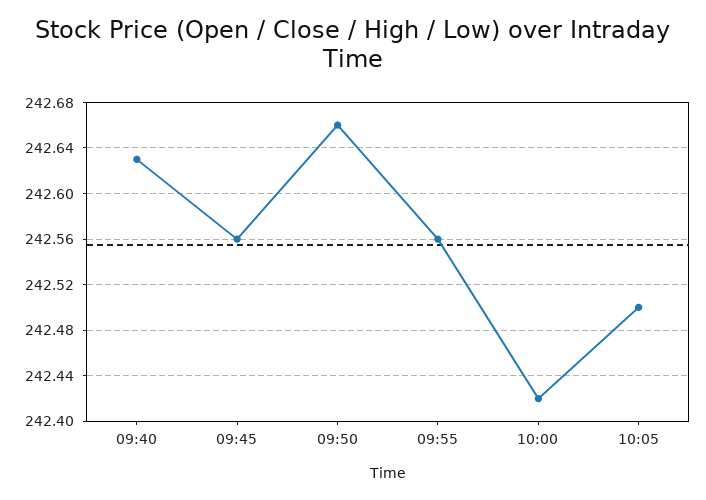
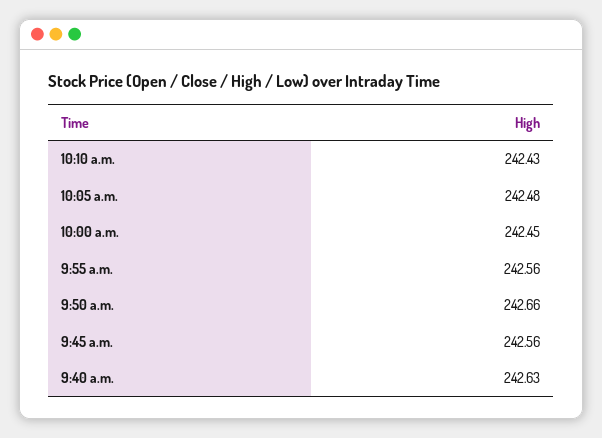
10:00: 242.42 -> 242.45
10:05: 242.5 -> 242.48
10:10 a.m.: none -> 242.43

